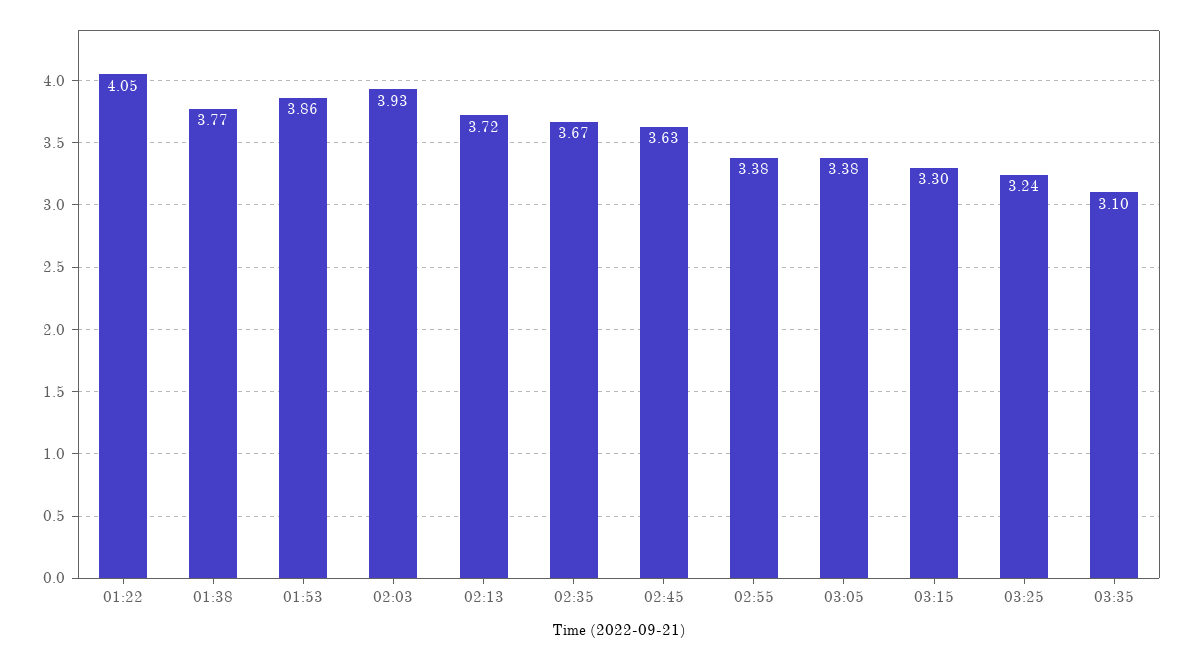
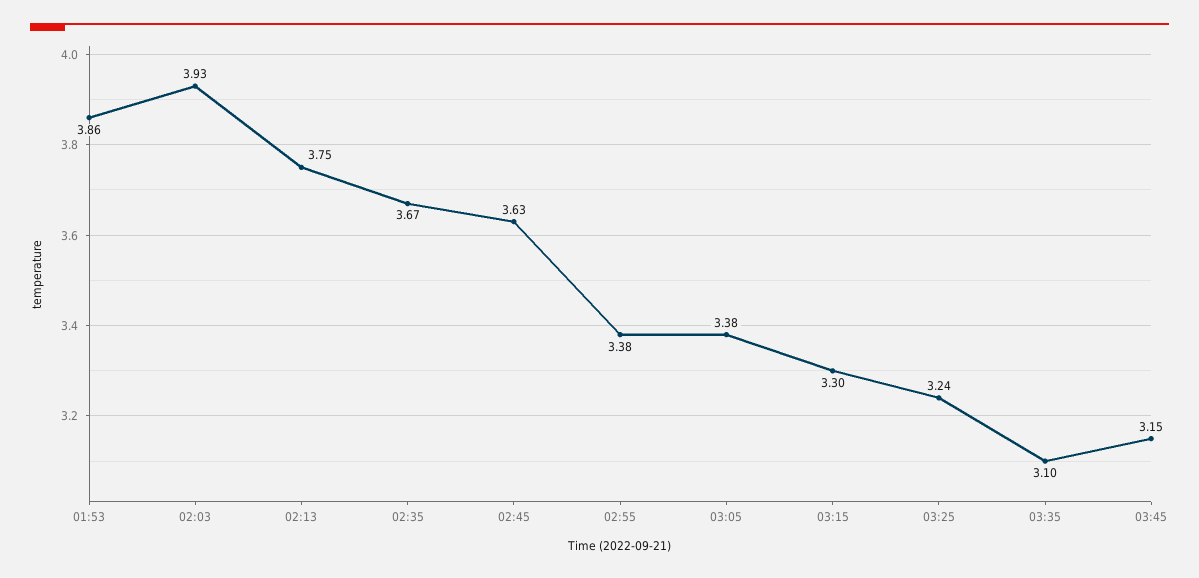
01:22: 4.05 -> none
01:38: 3.77 -> none
02:13: 3.72 -> 3.75
03:45: none -> 3.15

